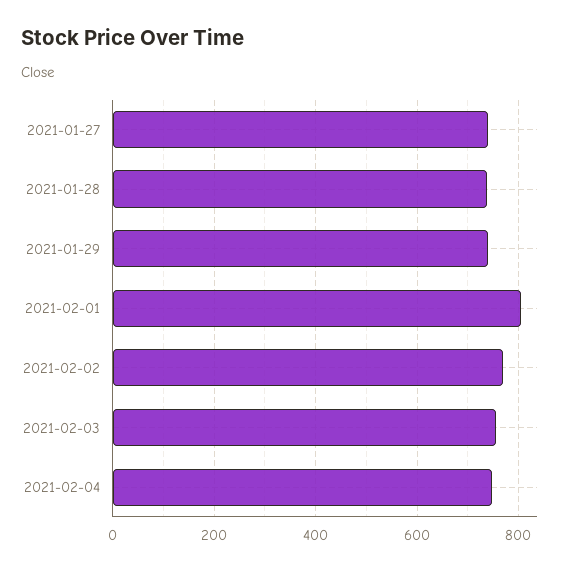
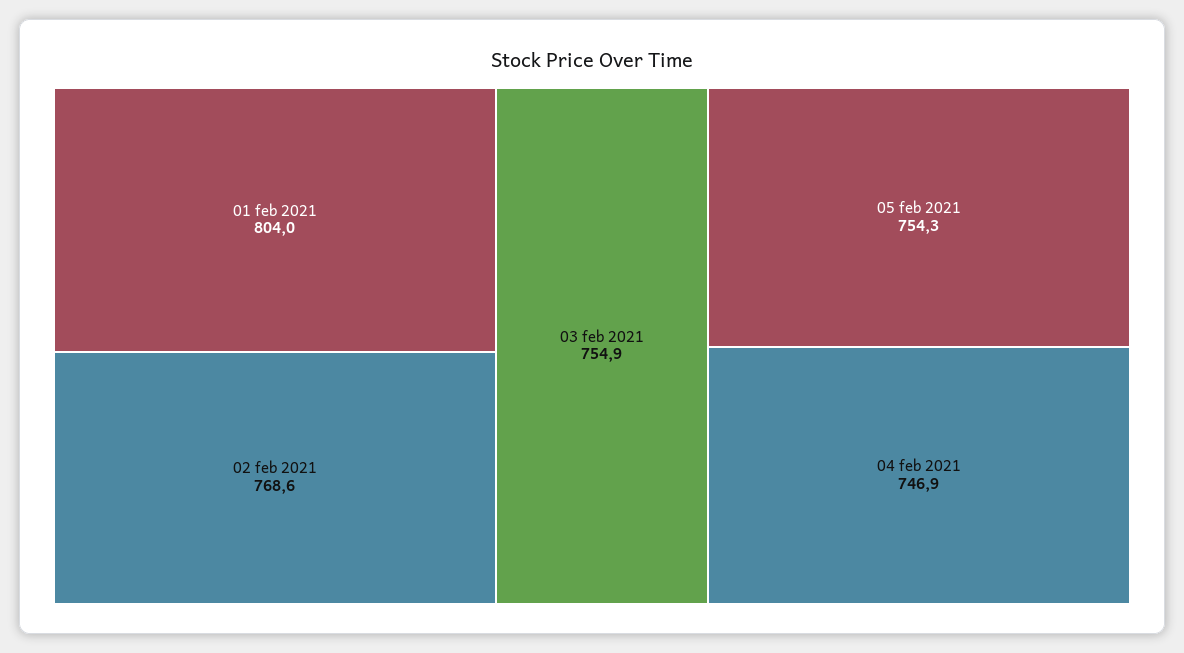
2021-01-27: 740 -> none
2021-01-28: 740 -> none
2021-01-29: 740 -> none
05 feb 2021: none -> 754.3

